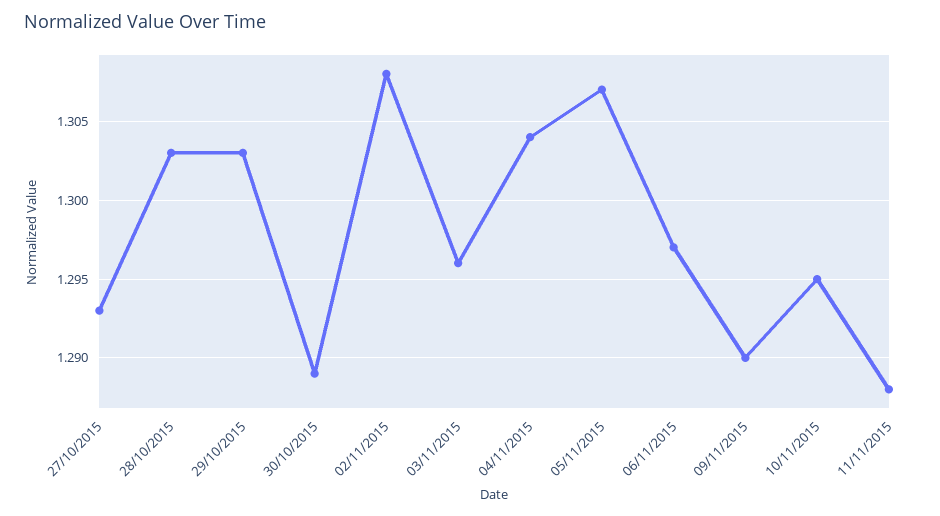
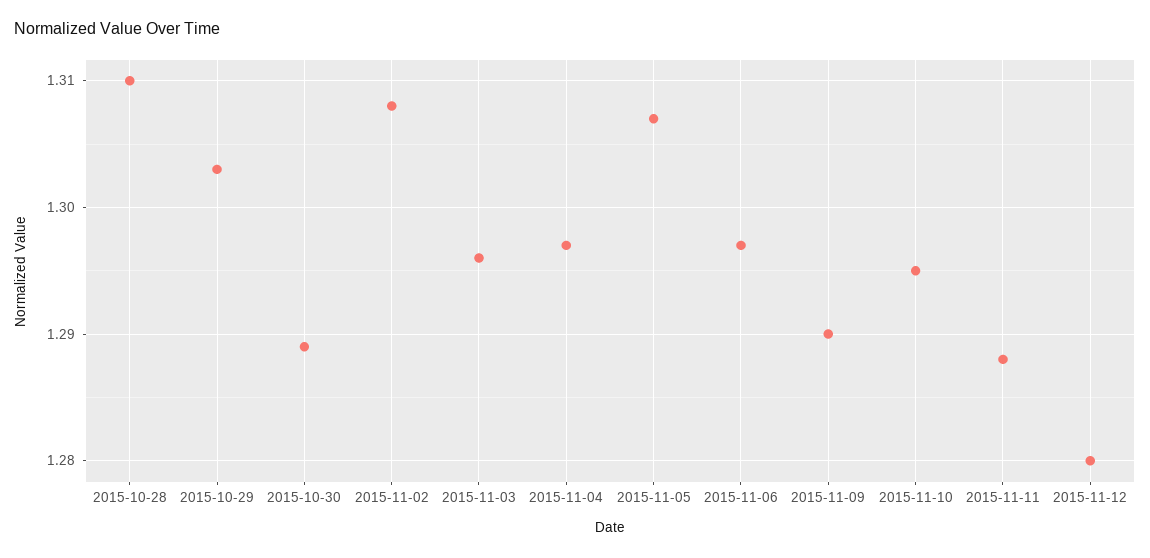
27/10/2015: 1.293 -> none
28/10/2015: 1.303 -> 1.31
04/11/2015: 1.304 -> 1.297
2015-11-12: none -> 1.28

